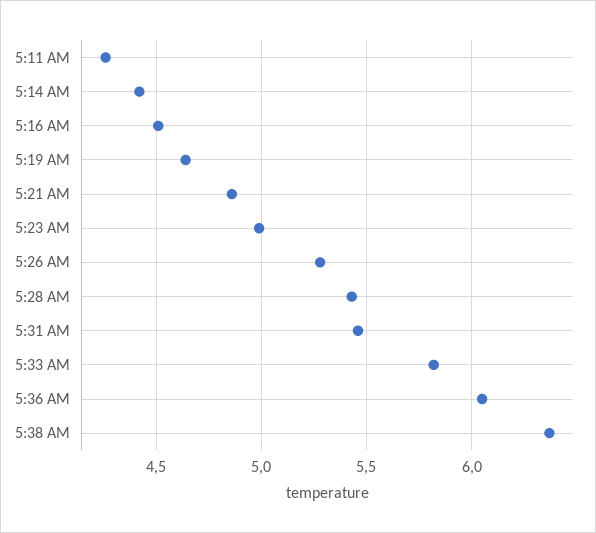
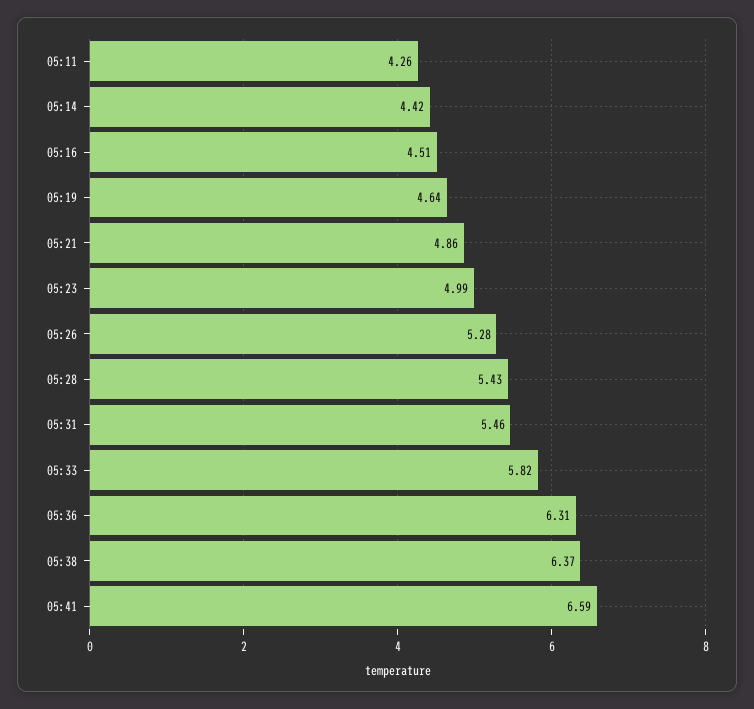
5:36 AM: 6.05 -> 6.31
05:41: none -> 6.59

